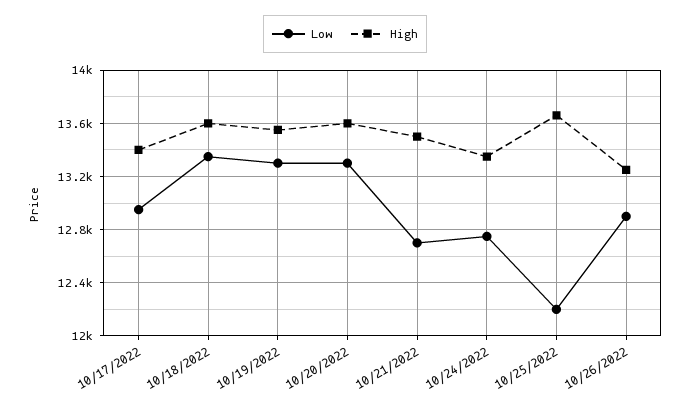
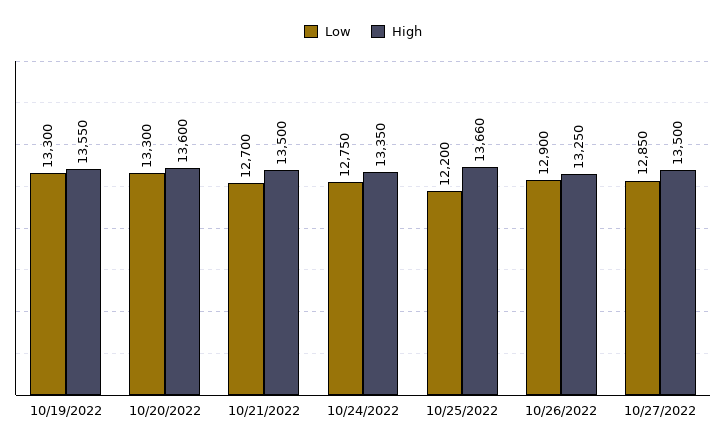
Low, 10/17/2022: 12950 -> none
High, 10/17/2022: 13400 -> none
Low, 10/18/2022: 13350 -> none
High, 10/18/2022: 13600 -> none
Low, 10/27/2022: none -> 12850
High, 10/27/2022: none -> 13500

